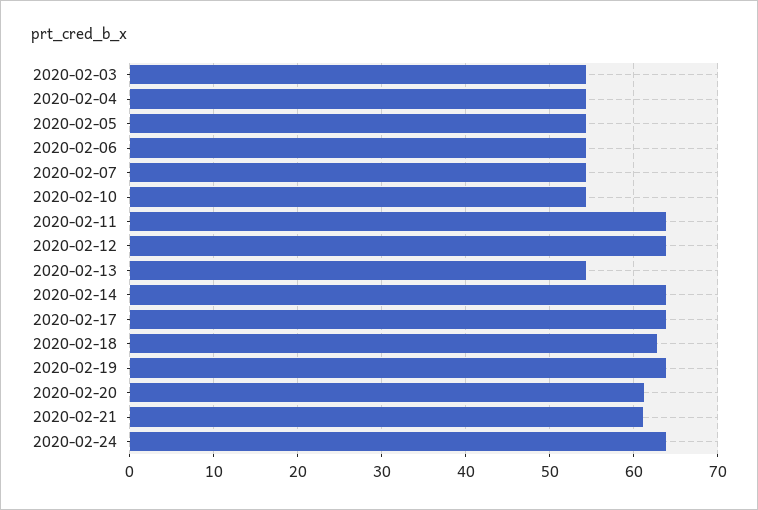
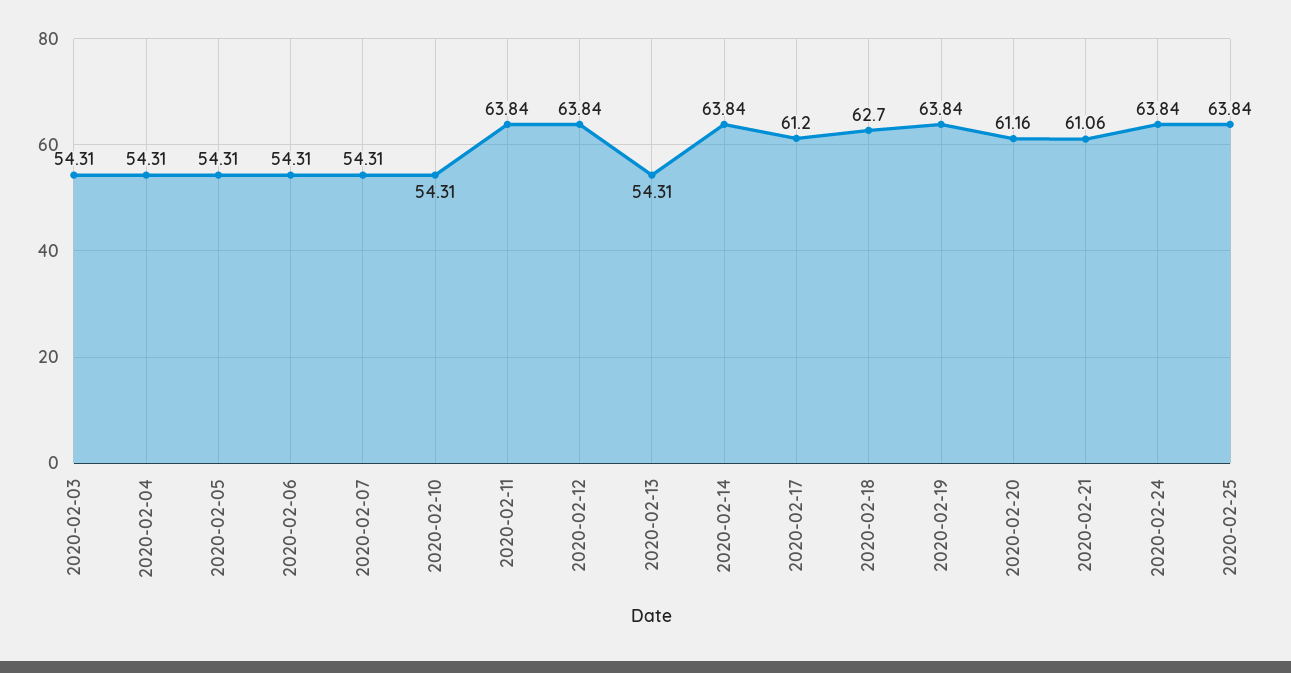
2020-02-17: 64 -> 61.2
2020-02-25: none -> 63.84

